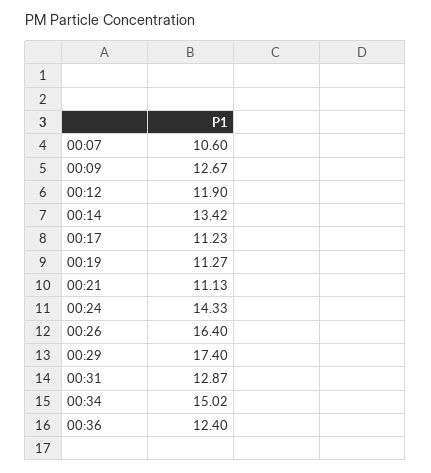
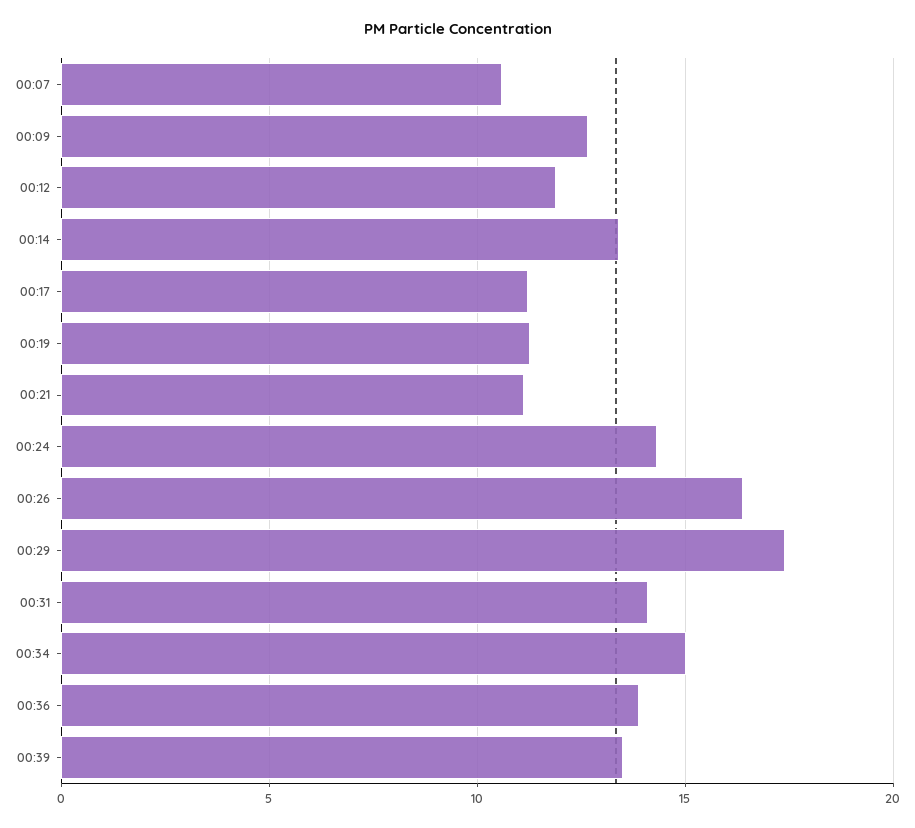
00:31: 12.87 -> 14
00:36: 12.4 -> 14
00:39: none -> 13.5

